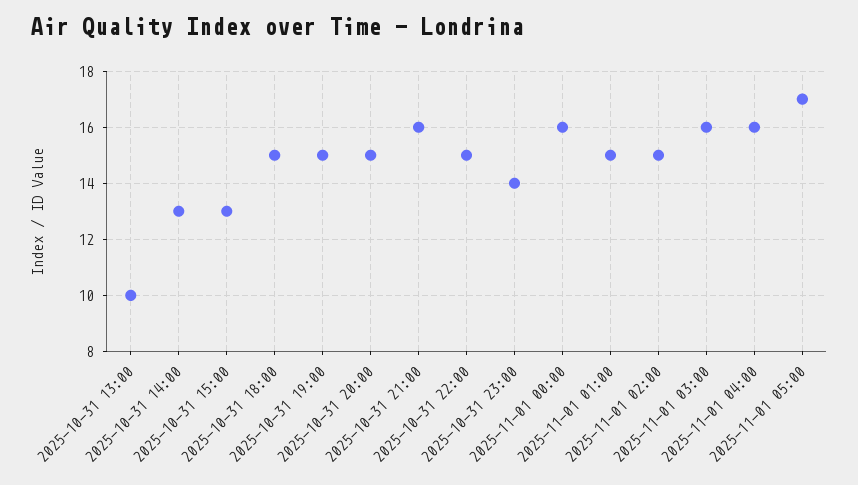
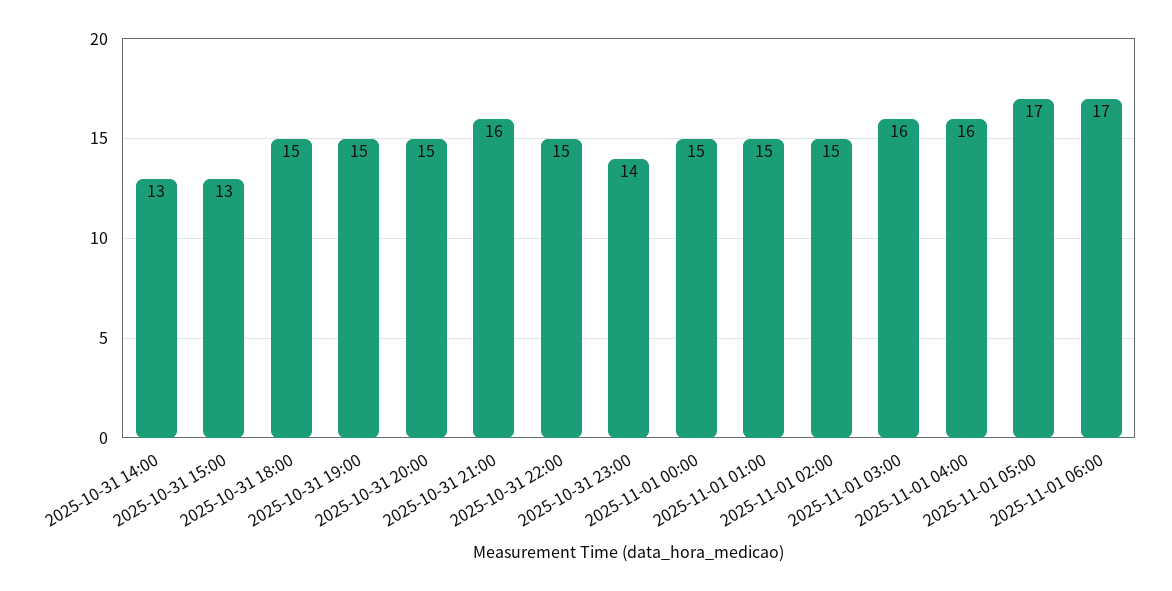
2025-10-31 13:00: 10 -> none
2025-11-01 00:00: 16 -> 15
2025-11-01 06:00: none -> 17

